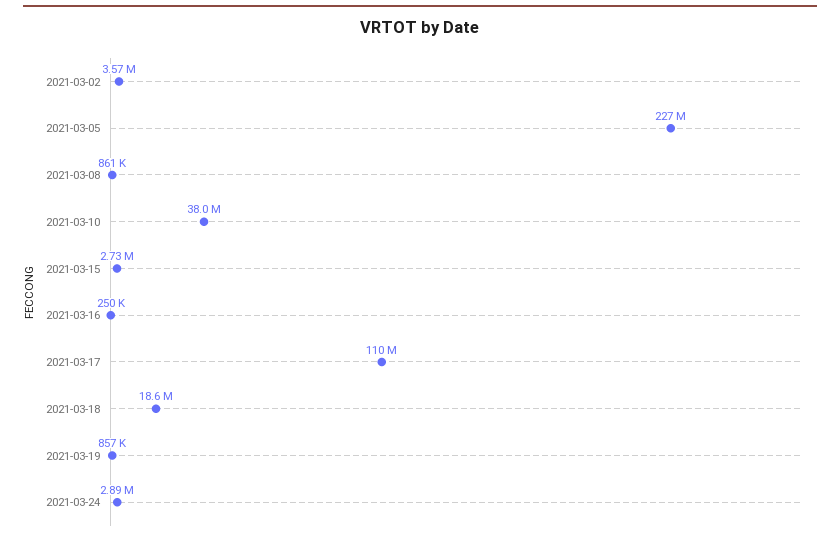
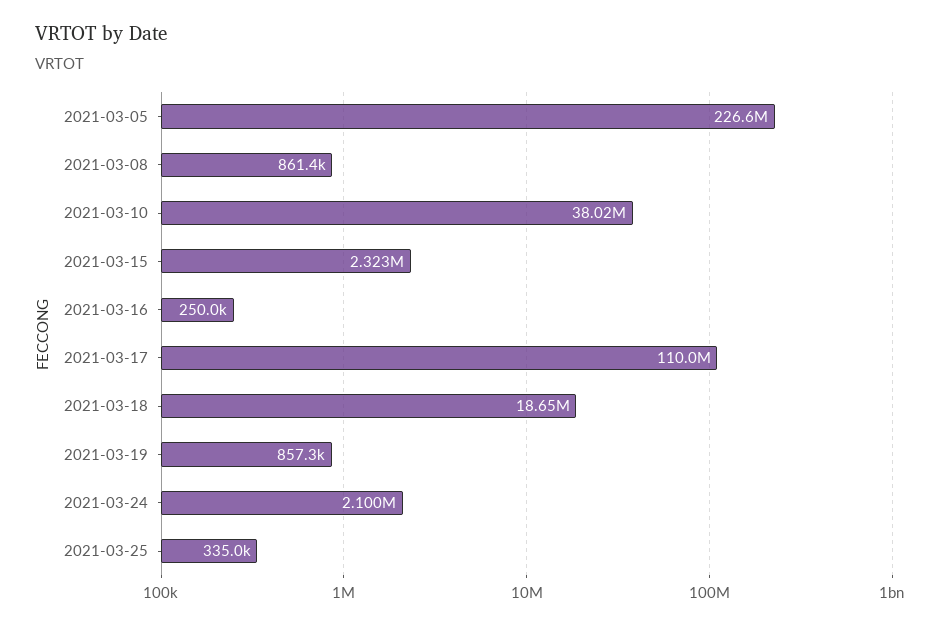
2021-03-02: 3570000 -> none
2021-03-15: 2730000 -> 2323000
2021-03-24: 2890000 -> 2100000
2021-03-25: none -> 335000

